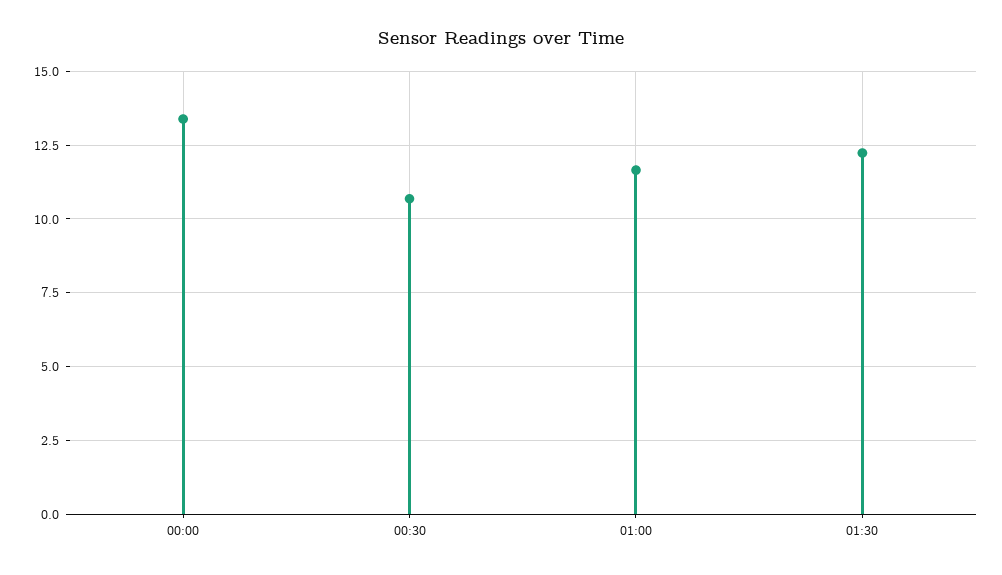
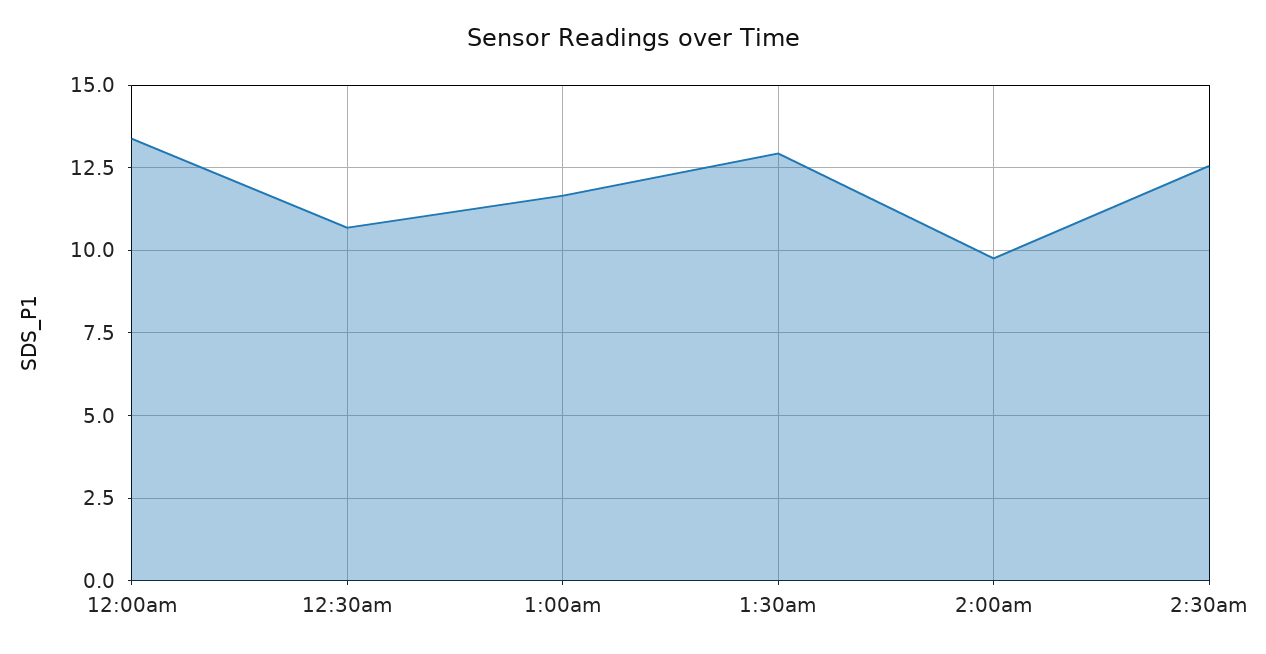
01:30: 12.25 -> 13
2:00am: none -> 9.75
2:30am: none -> 12.5

